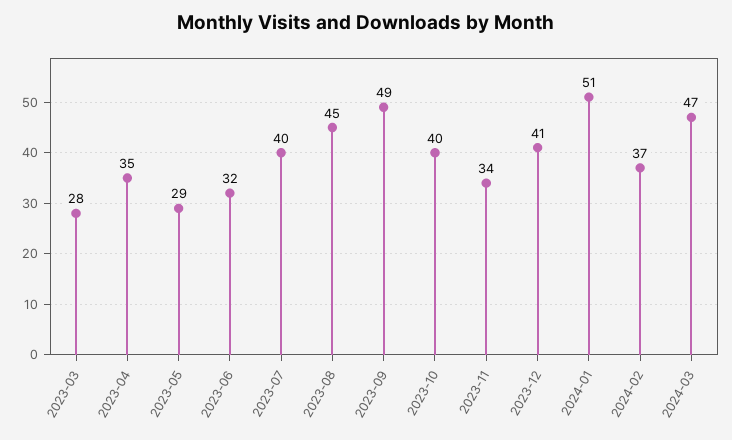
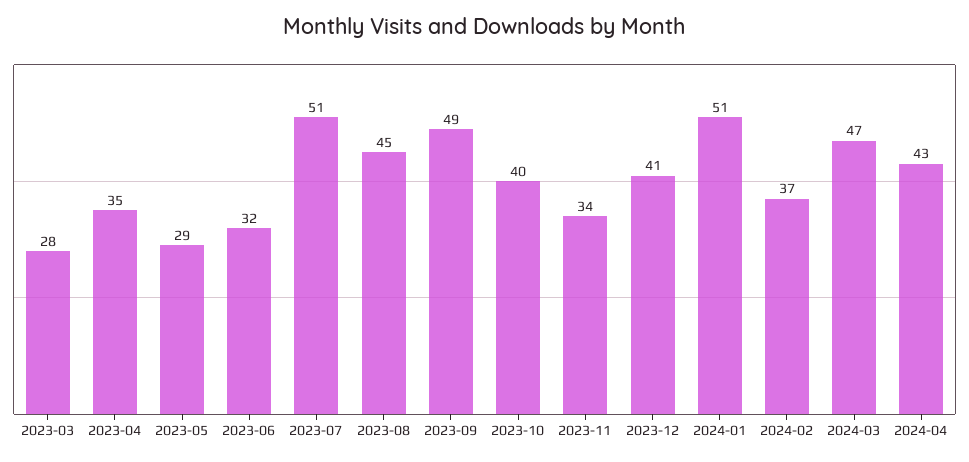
2023-07: 40 -> 51
2024-04: none -> 43

